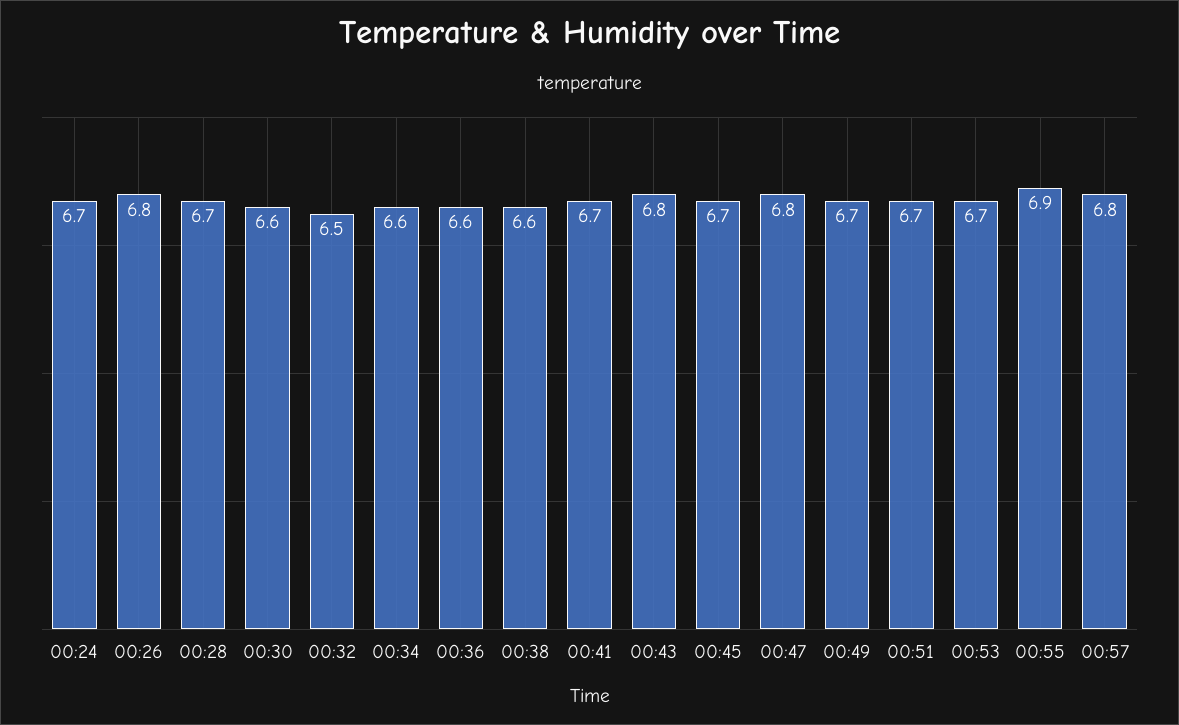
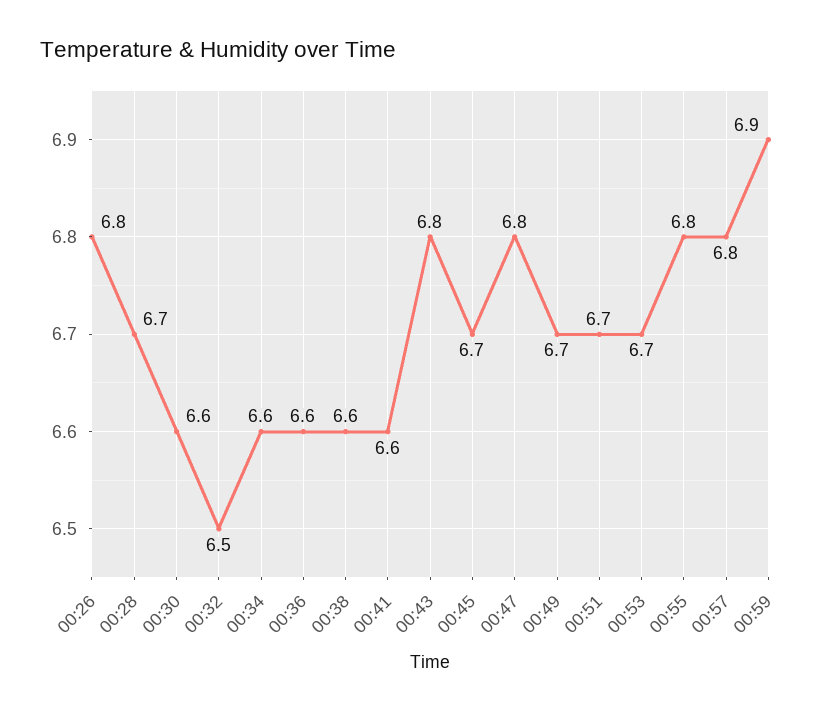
00:24: 6.7 -> none
00:41: 6.7 -> 6.6
00:55: 6.9 -> 6.8
00:59: none -> 6.9

